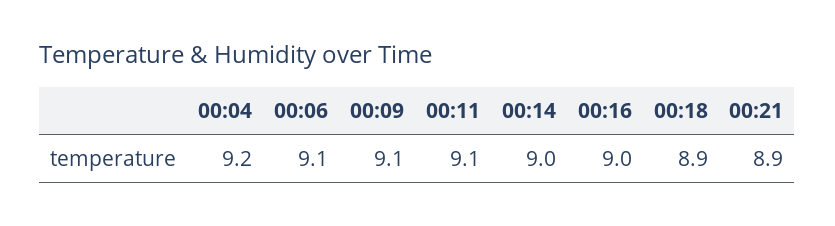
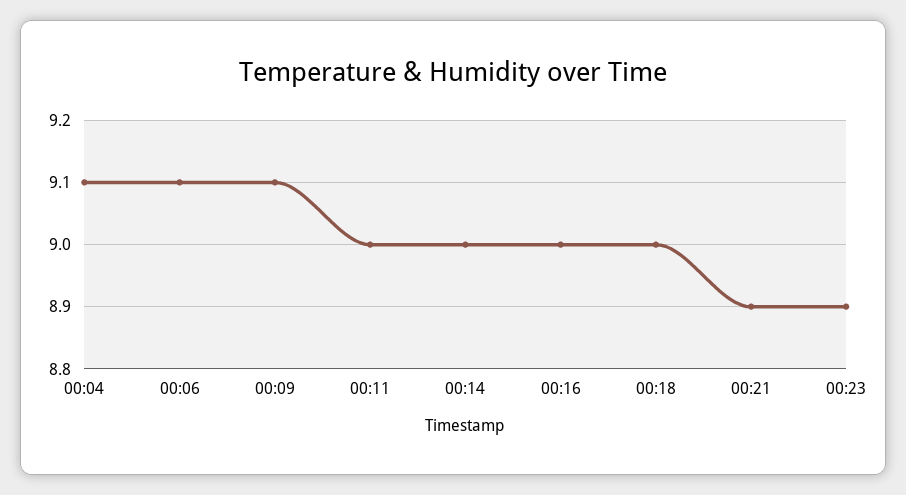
00:04: 9.2 -> 9.1
00:11: 9.1 -> 9
00:18: 8.9 -> 9
00:23: none -> 8.9

